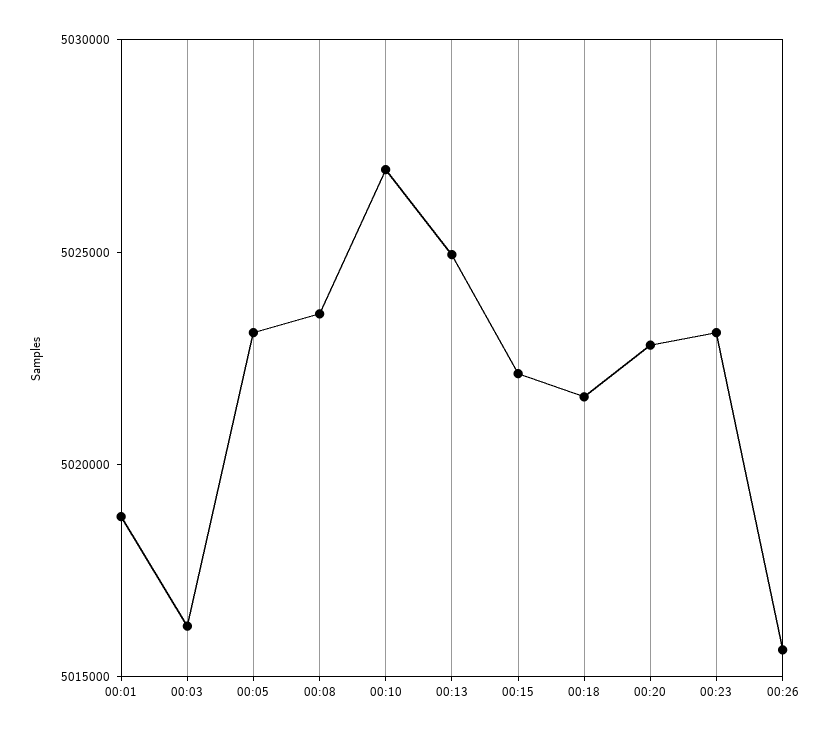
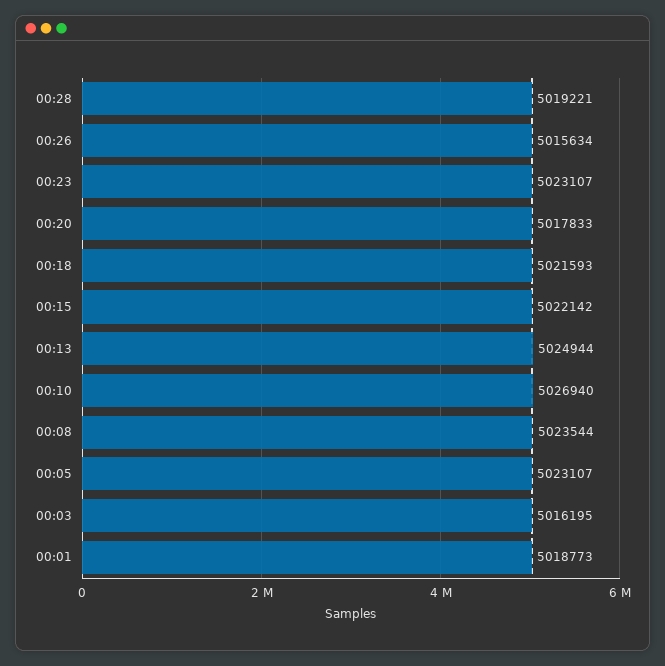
00:20: 5023000 -> 5017833
00:28: none -> 5019221

